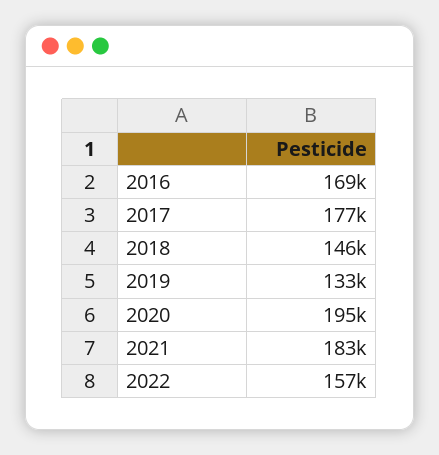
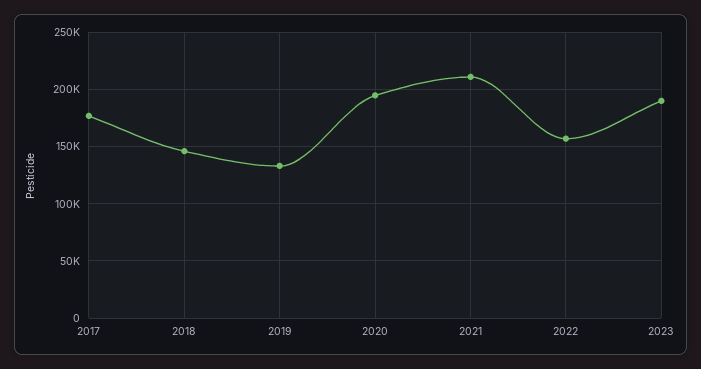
2016: 169000 -> none
2021: 183000 -> 210000
2023: none -> 190000

